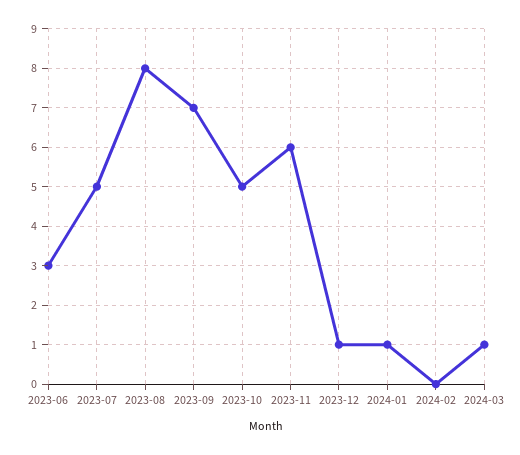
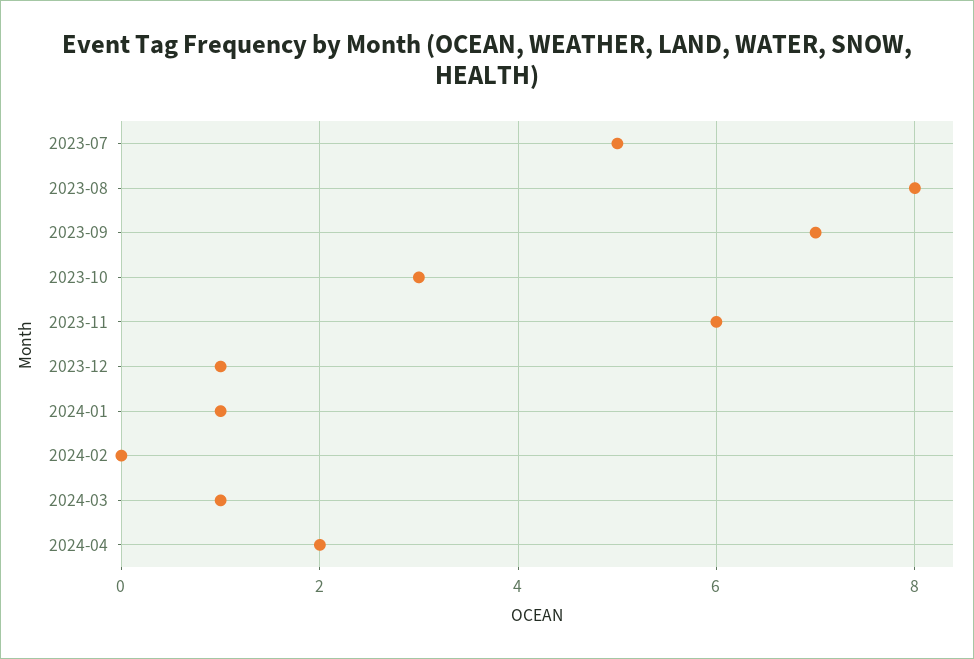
2023-06: 3 -> none
2023-10: 5 -> 3
2024-04: none -> 2

